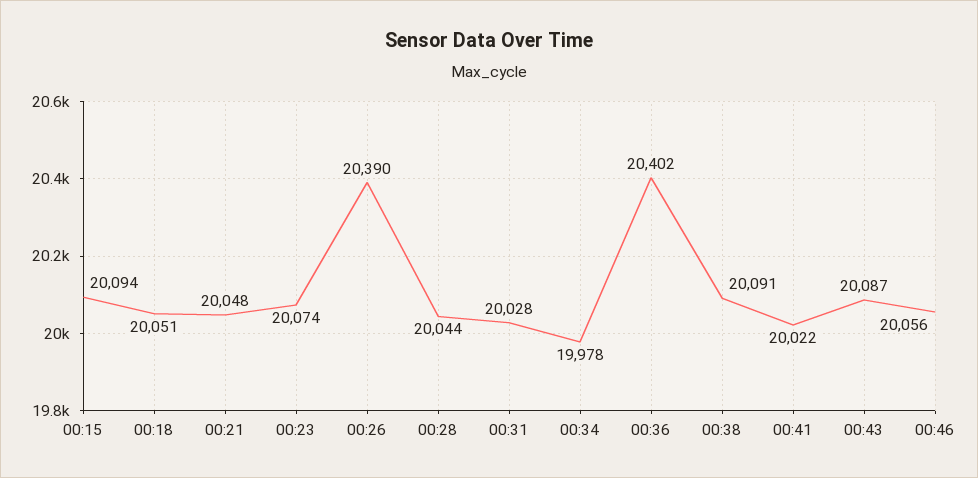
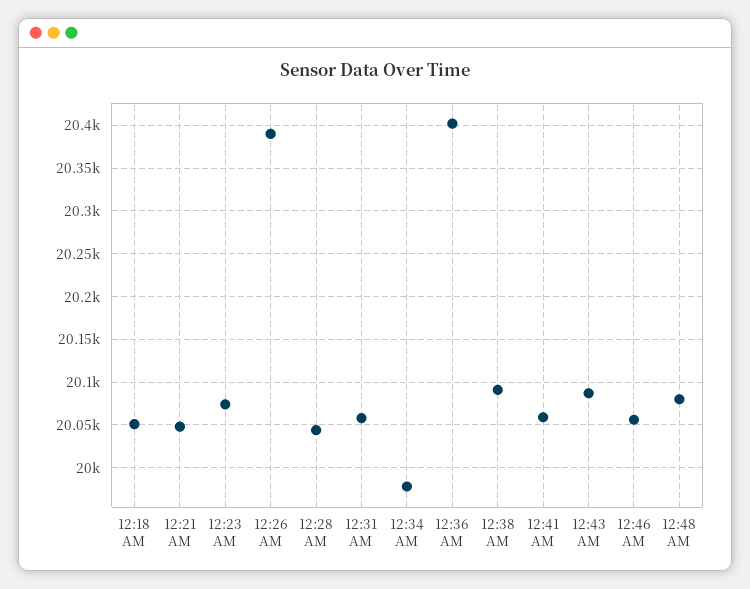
00:15: 20094 -> none
00:31: 20028 -> 20060
00:41: 20022 -> 20060
12:48 AM: none -> 20080

